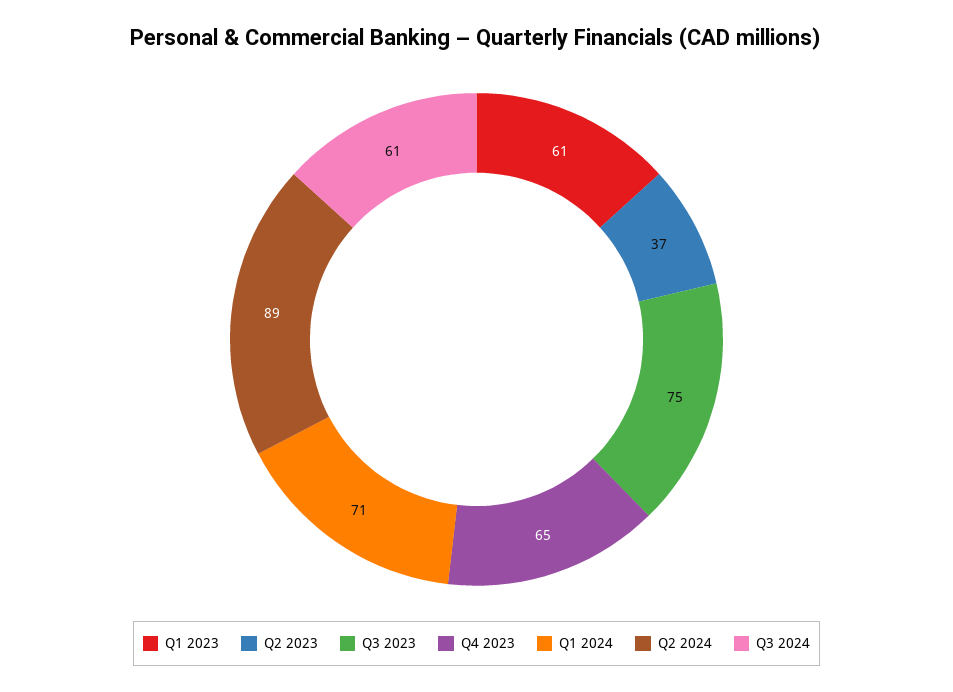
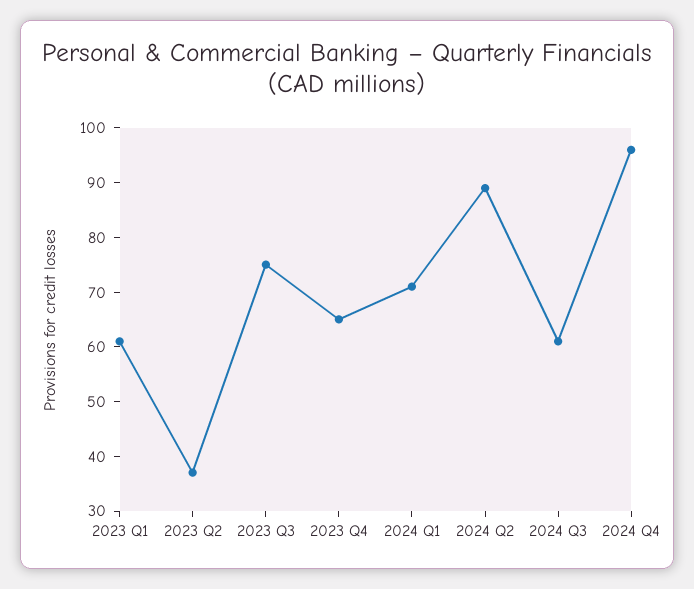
2024 Q4: none -> 95

